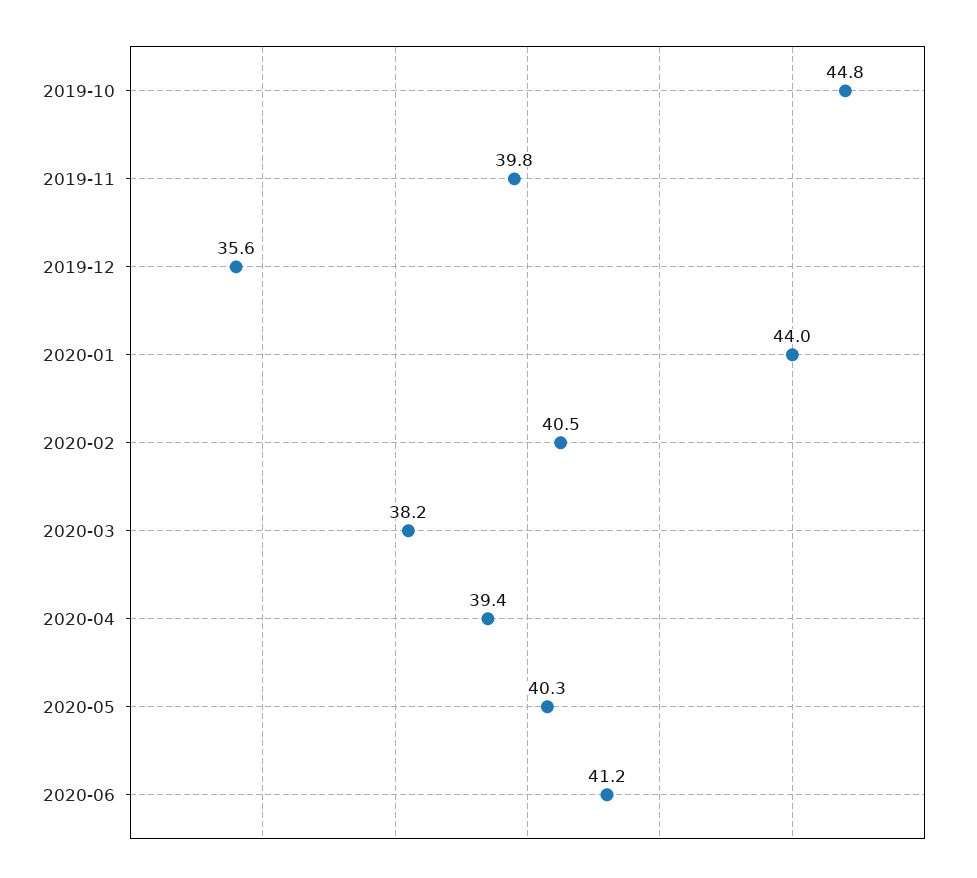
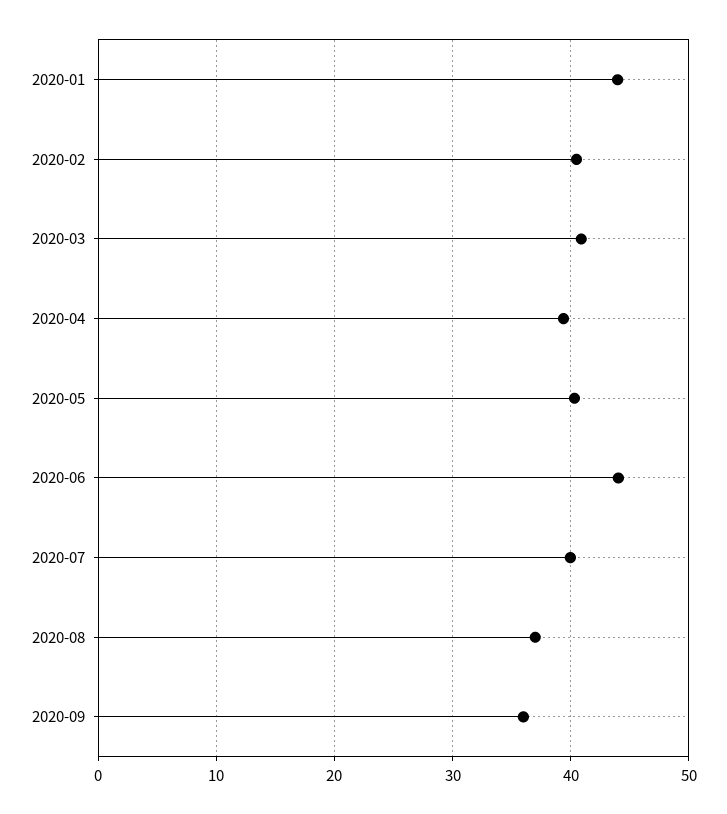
2019-10: 44.8 -> none
2019-11: 39.8 -> none
2019-12: 35.6 -> none
2020-03: 38.2 -> 41
2020-06: 41.2 -> 44
2020-07: none -> 40
2020-08: none -> 37
2020-09: none -> 36

